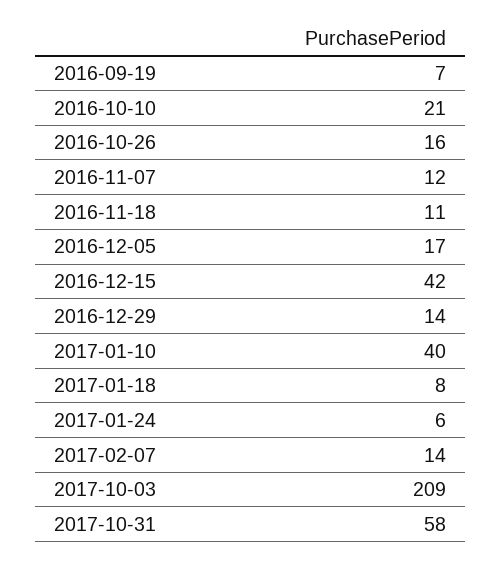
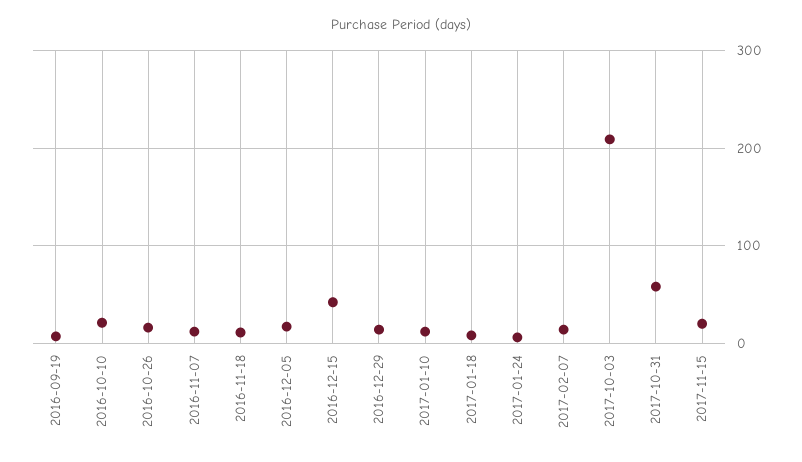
2017-01-10: 40 -> 10
2017-11-15: none -> 20

